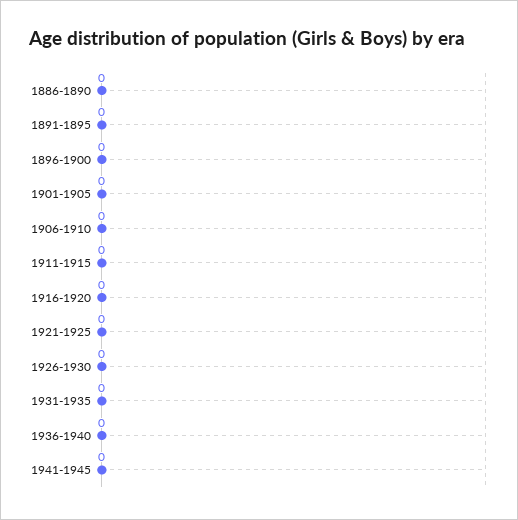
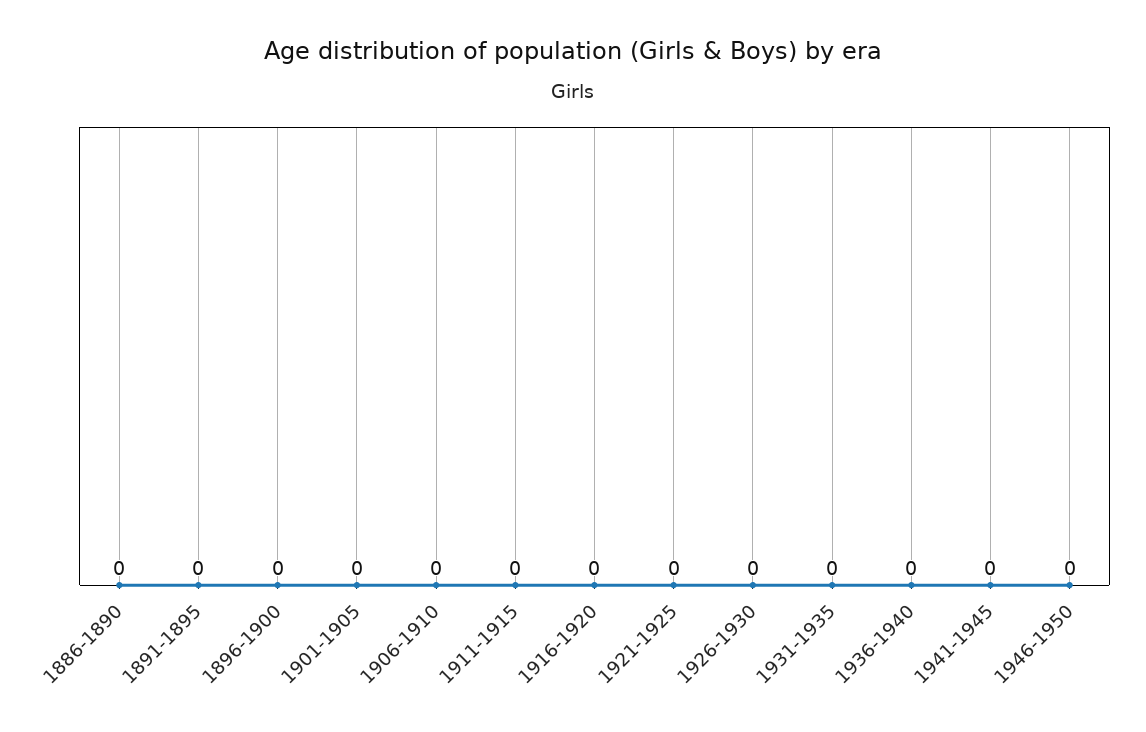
1946-1950: none -> 0

